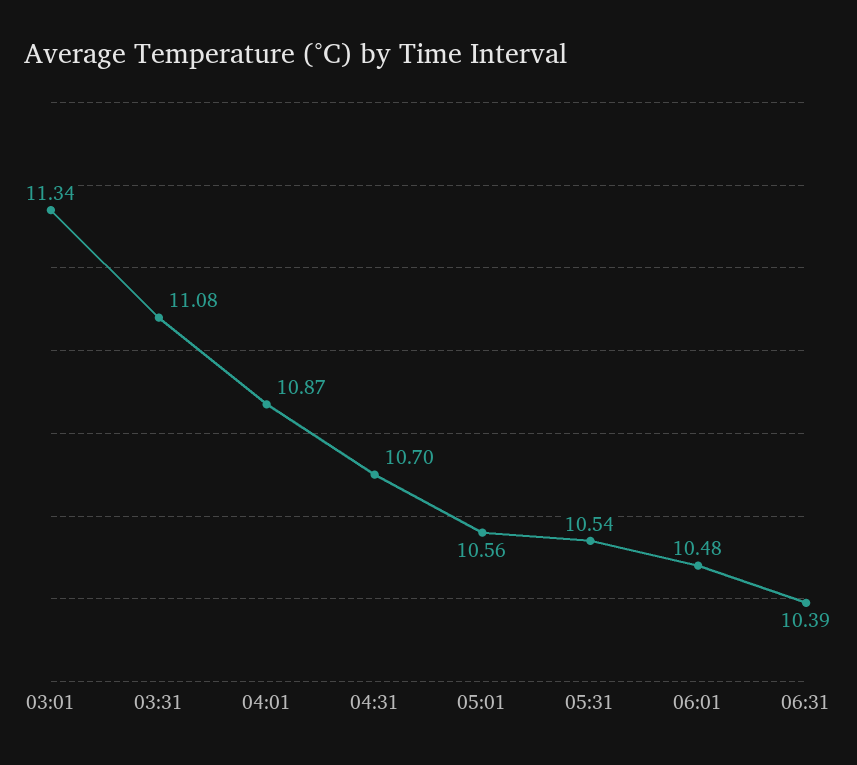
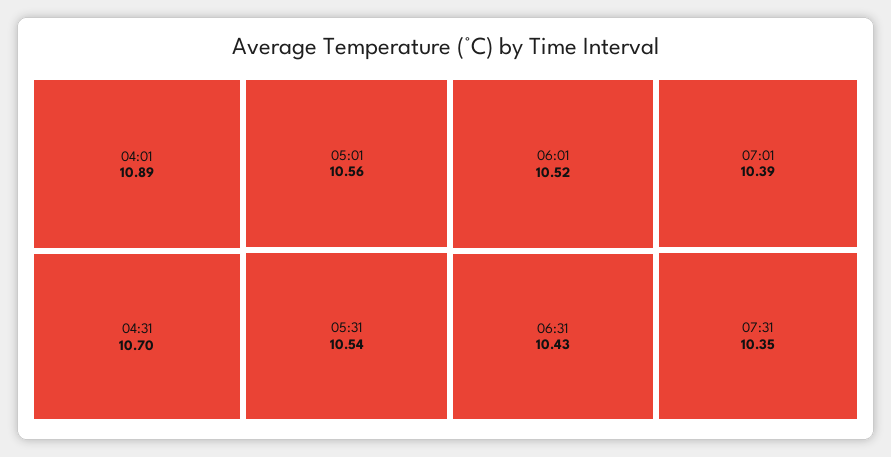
03:01: 11.34 -> none
03:31: 11.08 -> none
04:01: 10.87 -> 10.89
06:01: 10.48 -> 10.52
06:31: 10.39 -> 10.43
07:01: none -> 10.39
07:31: none -> 10.35

